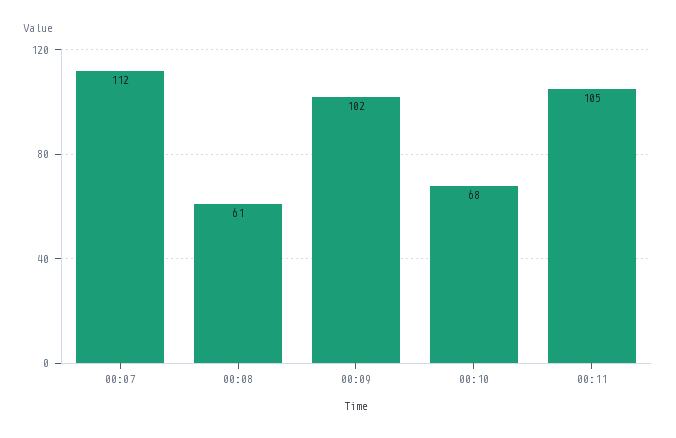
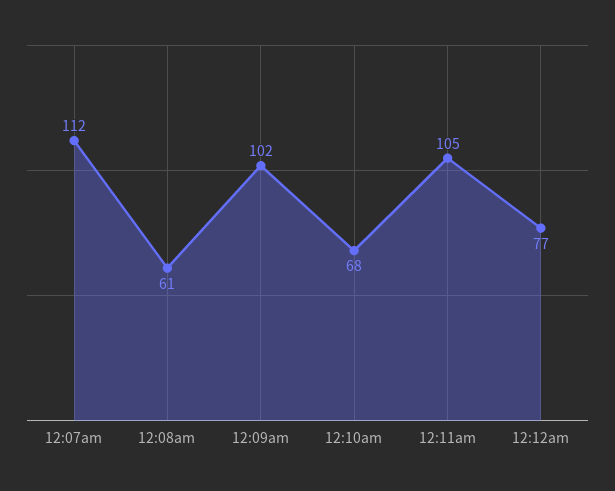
12:12am: none -> 77

